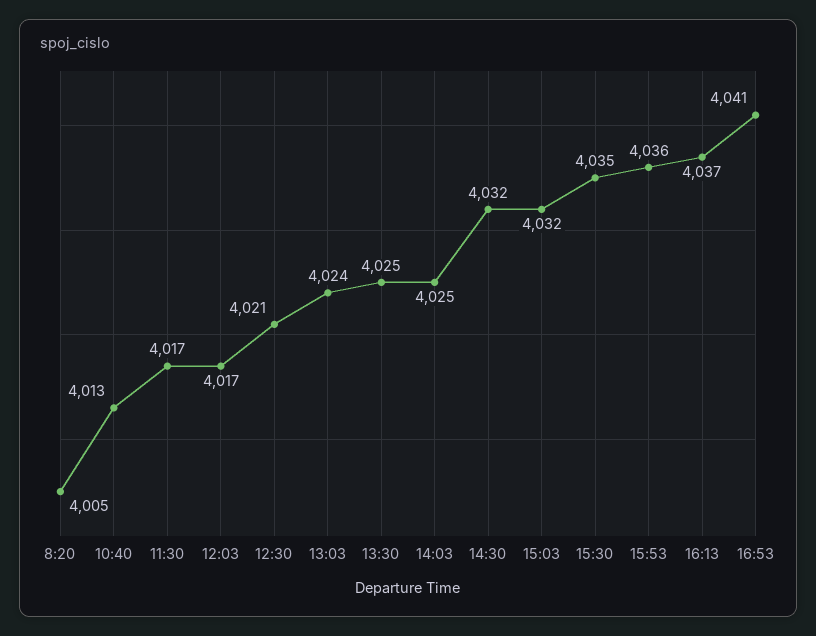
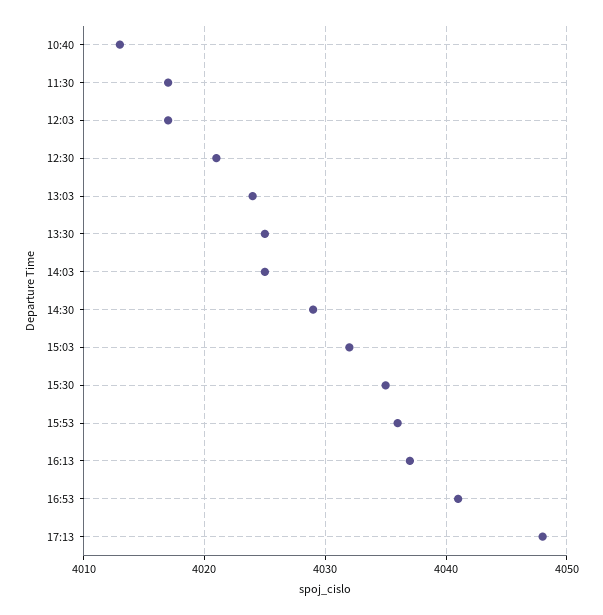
8:20: 4005 -> none
14:30: 4032 -> 4029
17:13: none -> 4048

